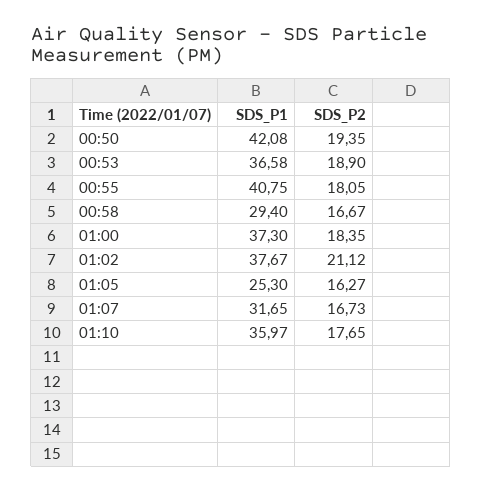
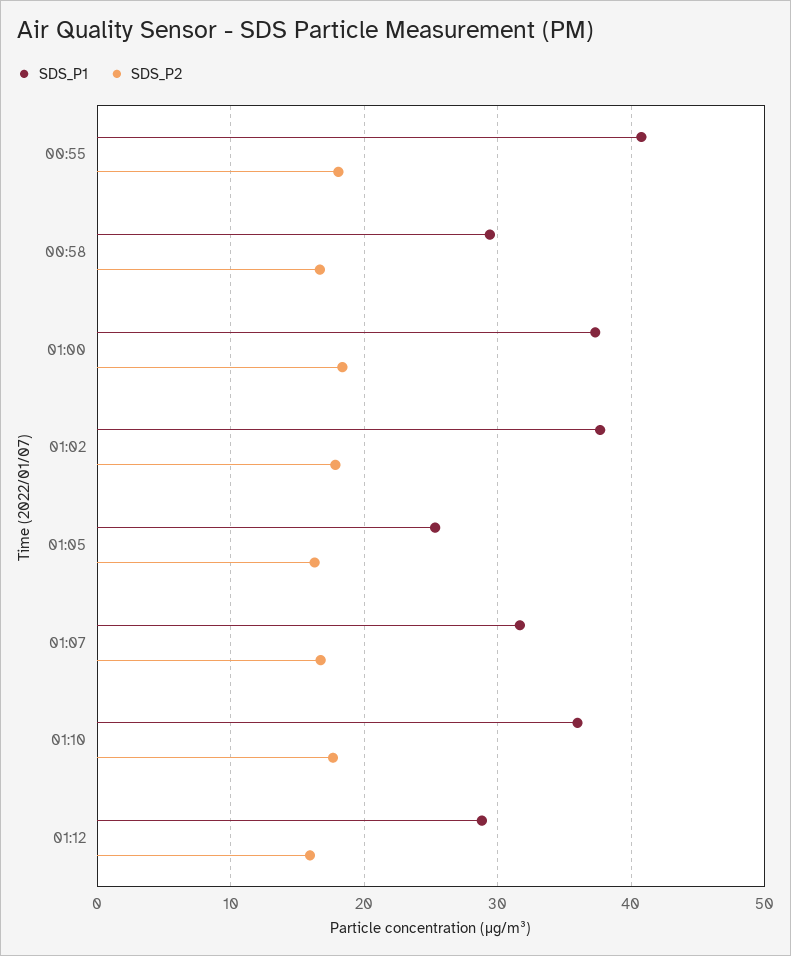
SDS_P1, 00:50: 42.08 -> none
SDS_P2, 00:50: 19.35 -> none
SDS_P1, 00:53: 36.58 -> none
SDS_P2, 00:53: 18.9 -> none
SDS_P2, 01:02: 21.12 -> 18
SDS_P1, 01:12: none -> 29
SDS_P2, 01:12: none -> 16

